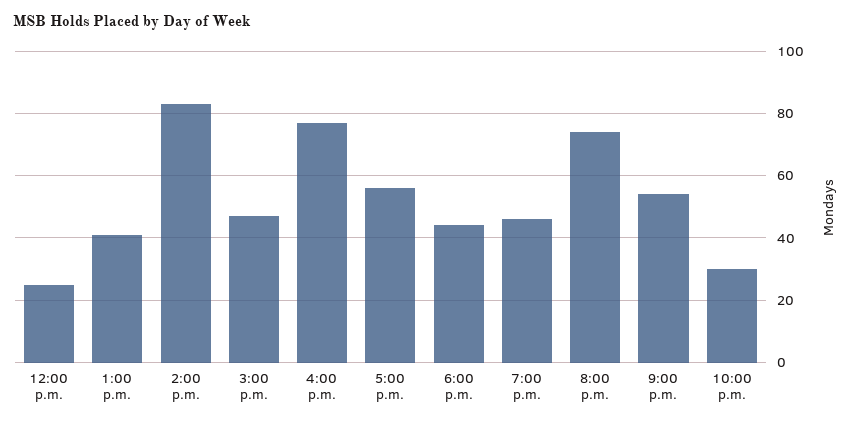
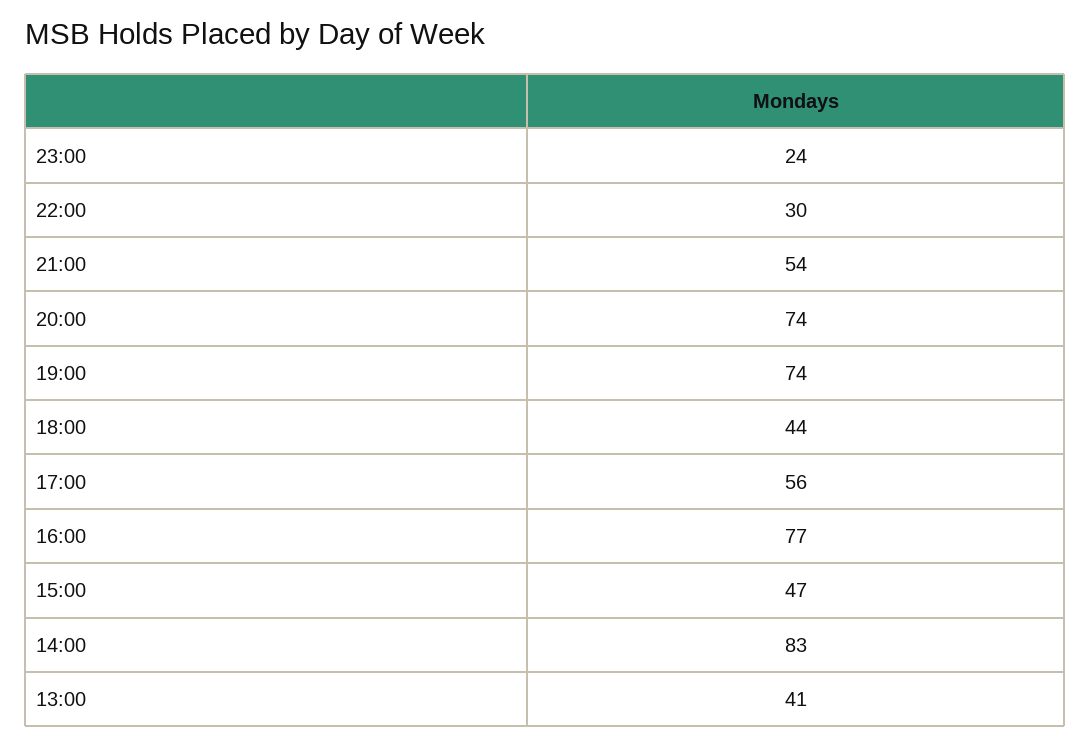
12:00 p.m.: 25 -> none
7:00 p.m.: 45 -> 74
23:00: none -> 24

